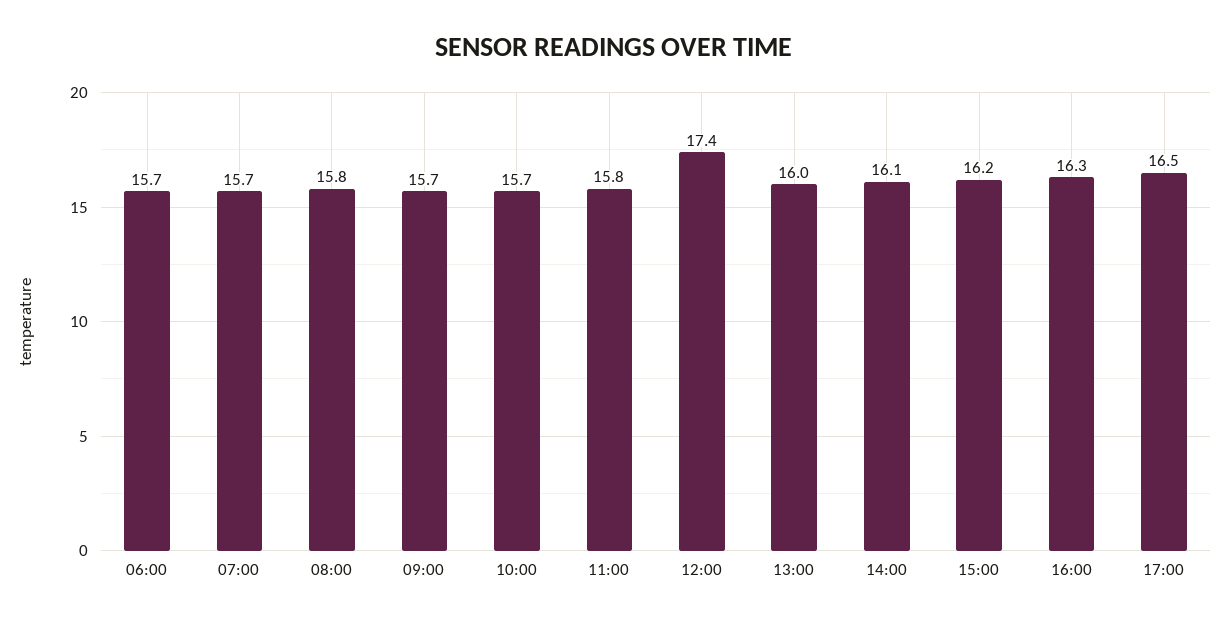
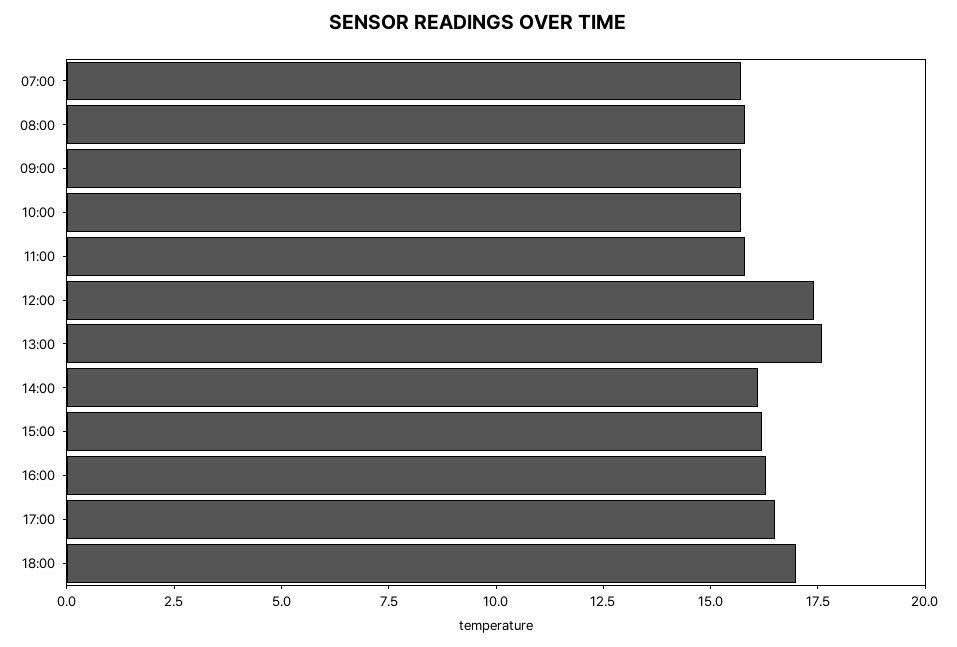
06:00: 15.7 -> none
13:00: 16 -> 17.5
18:00: none -> 17

